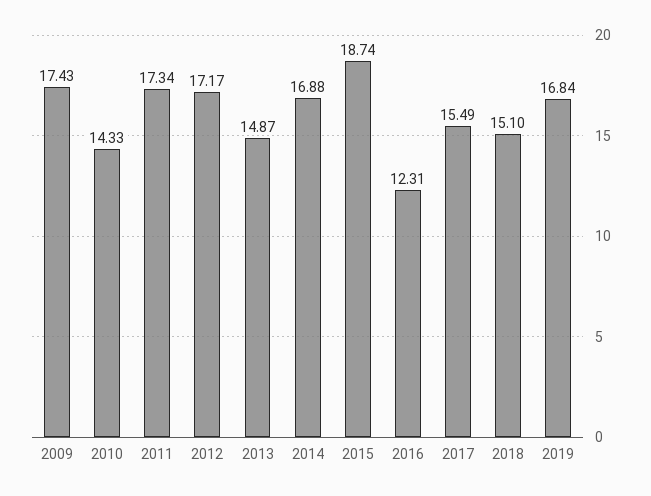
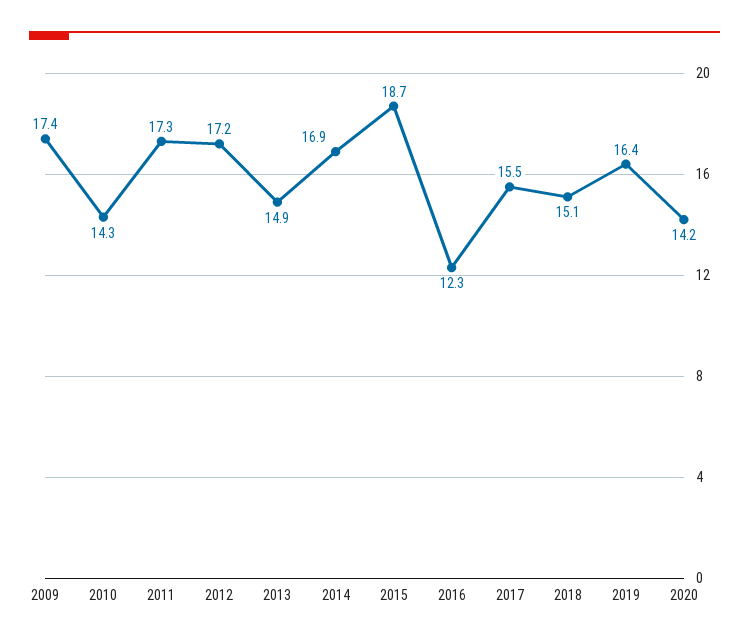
2019: 16.84 -> 16.4
2020: none -> 14.2

